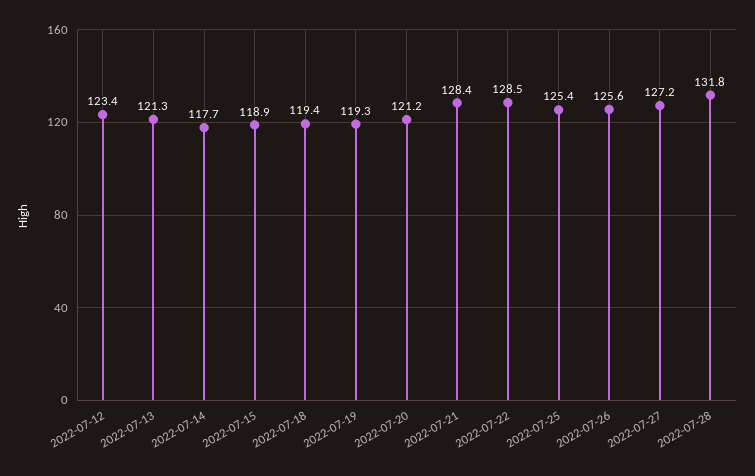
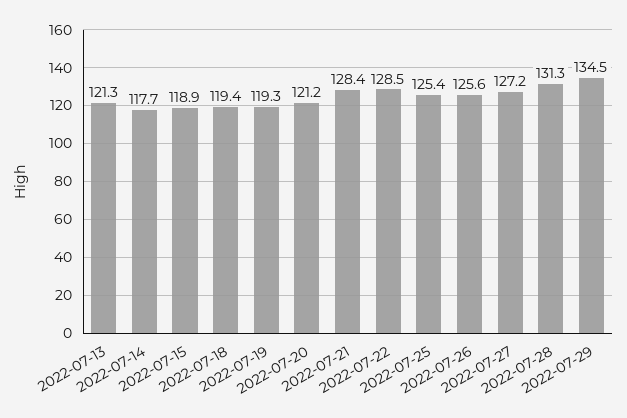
2022-07-12: 123.4 -> none
2022-07-28: 131.8 -> 131.3
2022-07-29: none -> 134.5

